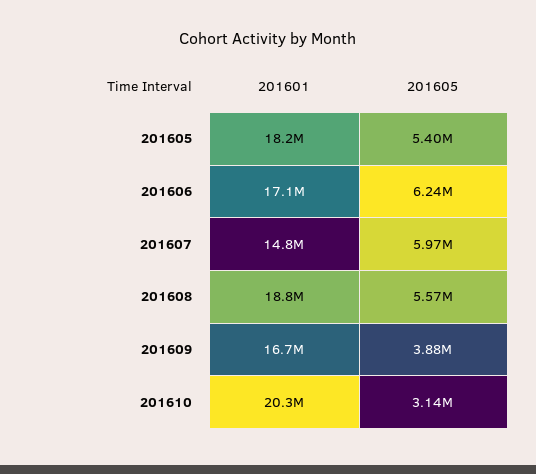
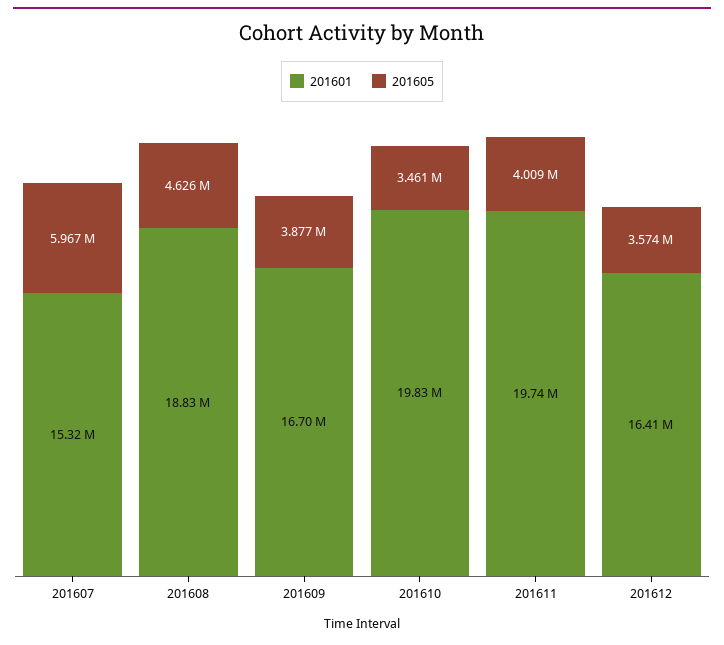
201601, 201605: 18200000 -> none
201605, 201605: 5400000 -> none
201601, 201606: 17100000 -> none
201605, 201606: 6240000 -> none
201601, 201607: 14800000 -> 15320000
201605, 201608: 5570000 -> 4626000
201601, 201610: 20300000 -> 19830000
201605, 201610: 3140000 -> 3461000
201601, 201611: none -> 19740000
201605, 201611: none -> 4009000
201601, 201612: none -> 16410000
201605, 201612: none -> 3574000

